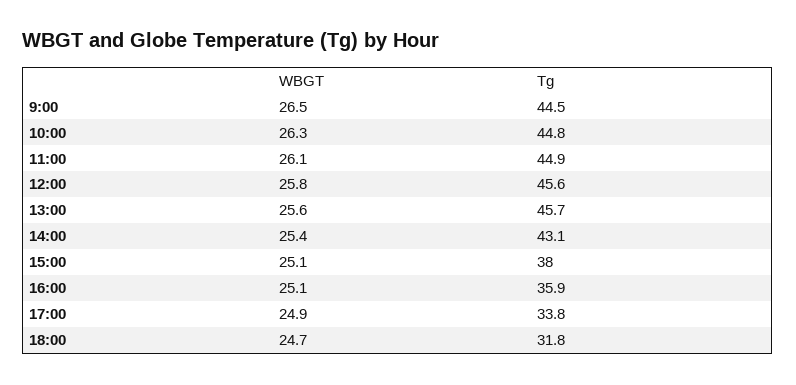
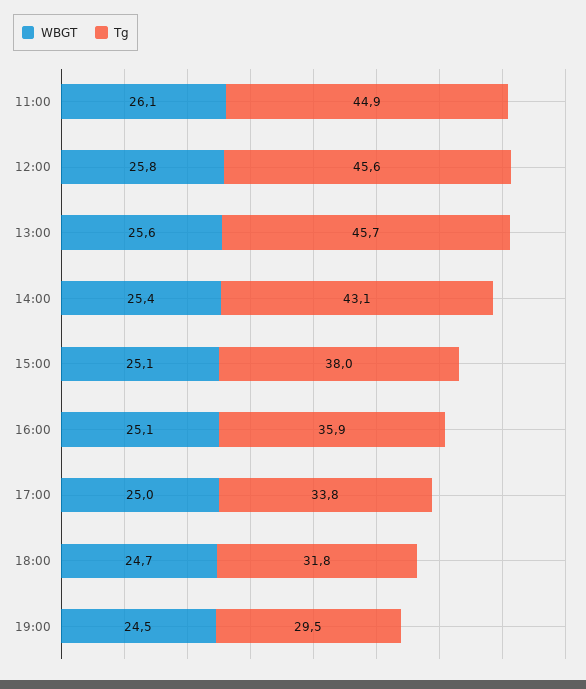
WBGT, 9:00: 26.5 -> none
Tg, 9:00: 44.5 -> none
WBGT, 10:00: 26.3 -> none
Tg, 10:00: 44.8 -> none
WBGT, 17:00: 24.9 -> 25
WBGT, 19:00: none -> 24.5
Tg, 19:00: none -> 29.5

